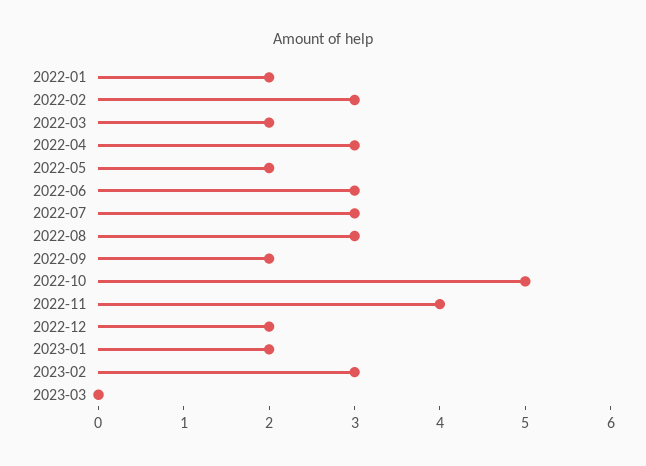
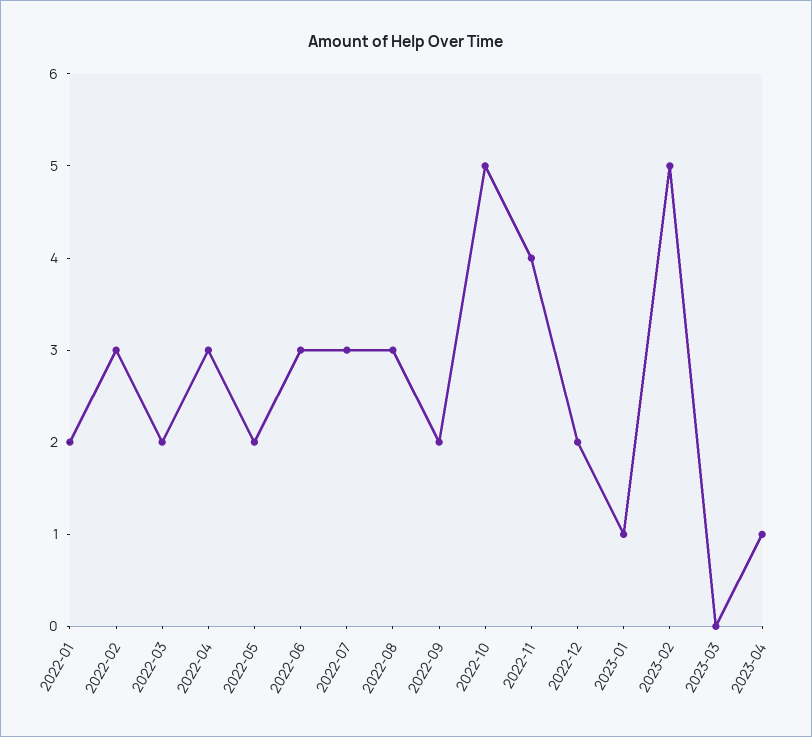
2023-01: 2 -> 1
2023-02: 3 -> 5
2023-04: none -> 1

